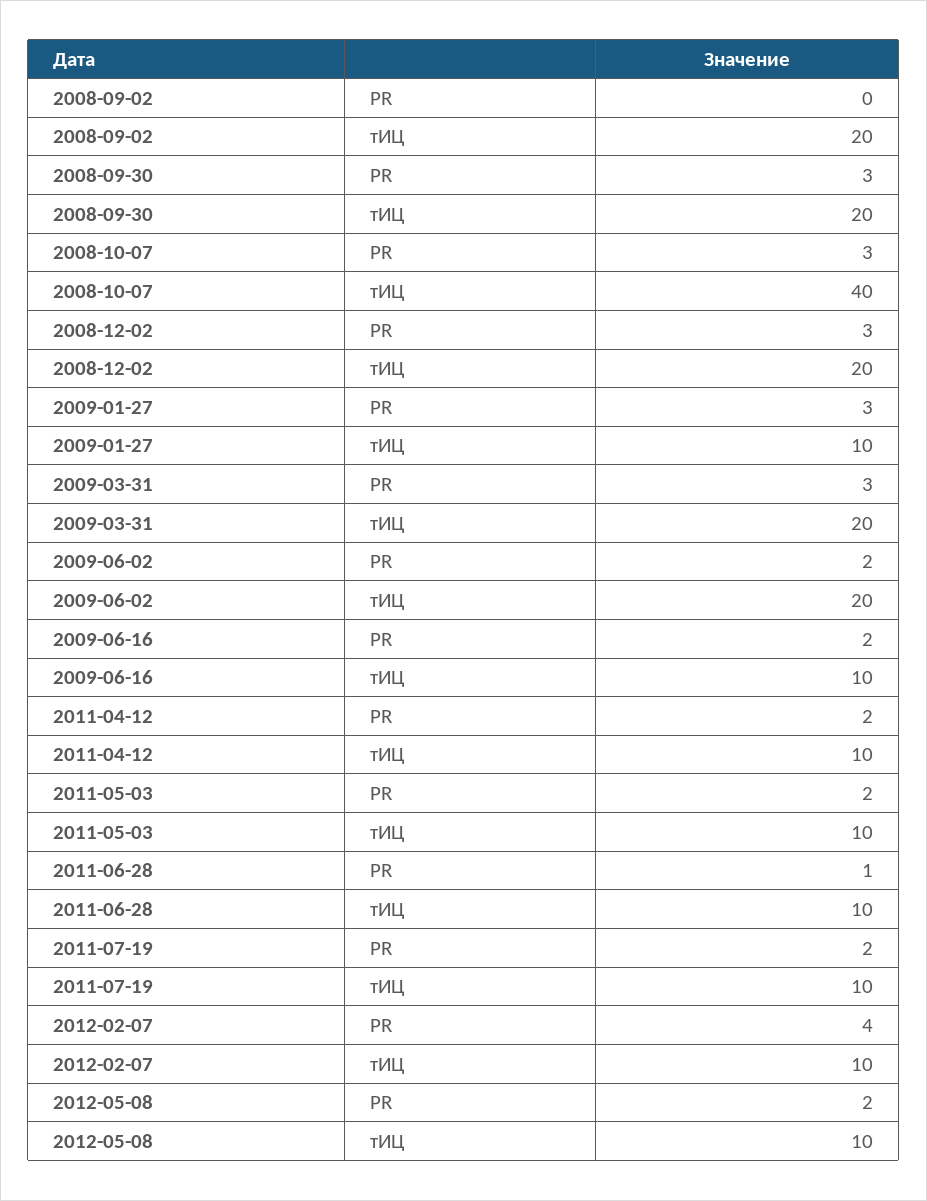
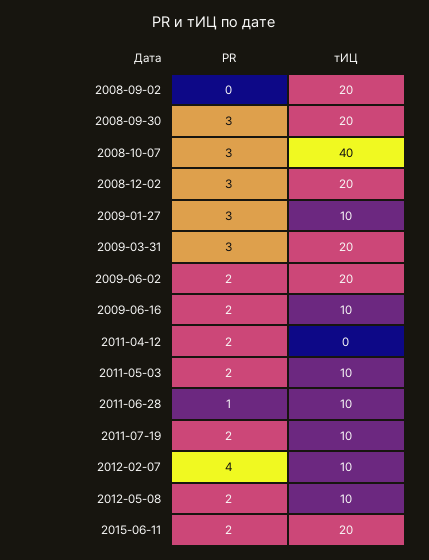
2011-04-12, тИЦ: 10 -> 0
2015-06-11, PR: none -> 2
2015-06-11, тИЦ: none -> 20

